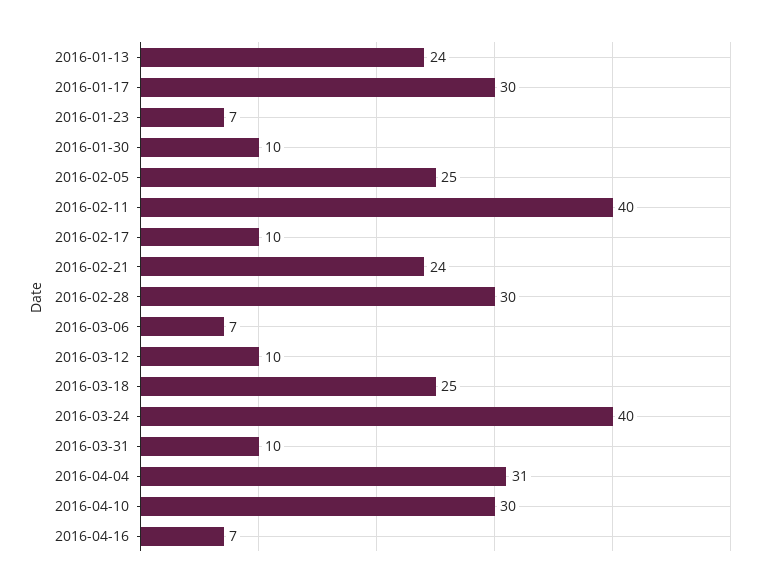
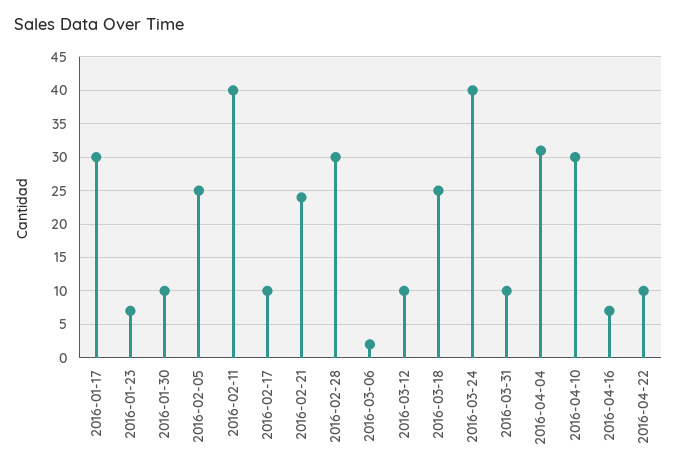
2016-01-13: 24 -> none
2016-03-06: 7 -> 2
2016-04-22: none -> 10

